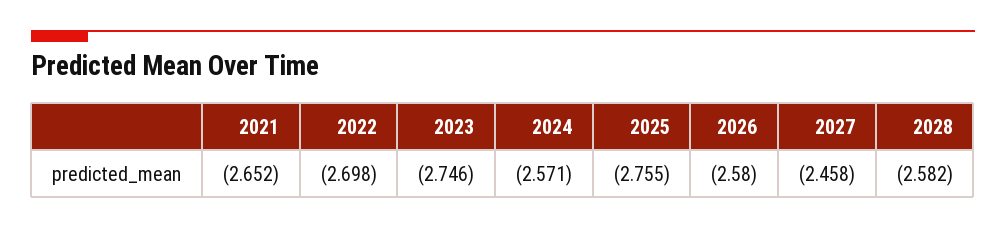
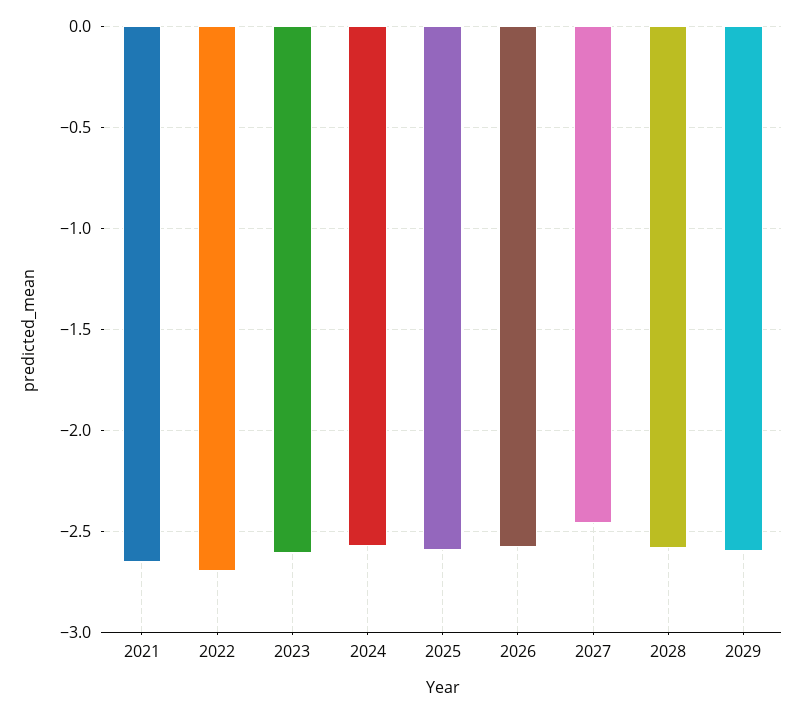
2023: -2.746 -> -2.6
2025: -2.755 -> -2.6
2029: none -> -2.6

